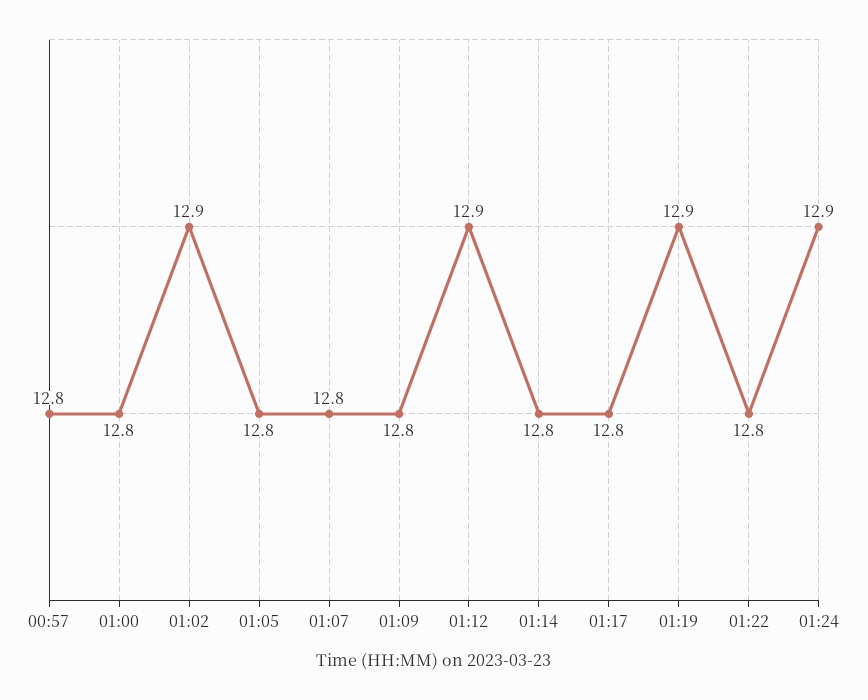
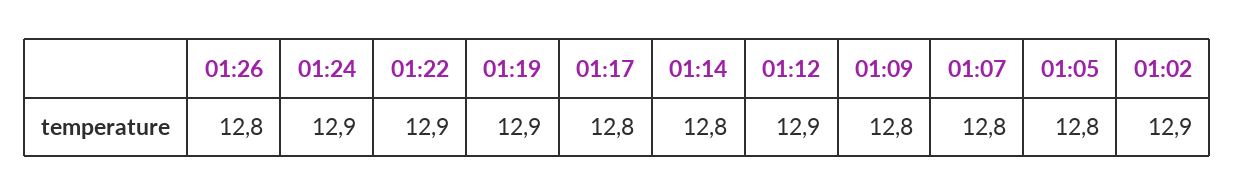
00:57: 12.8 -> none
01:00: 12.8 -> none
01:22: 12.8 -> 12.9
01:26: none -> 12.8

